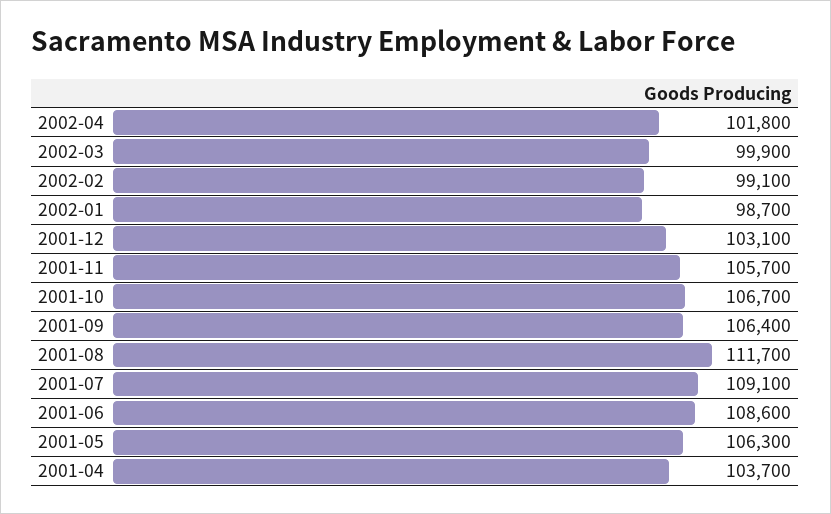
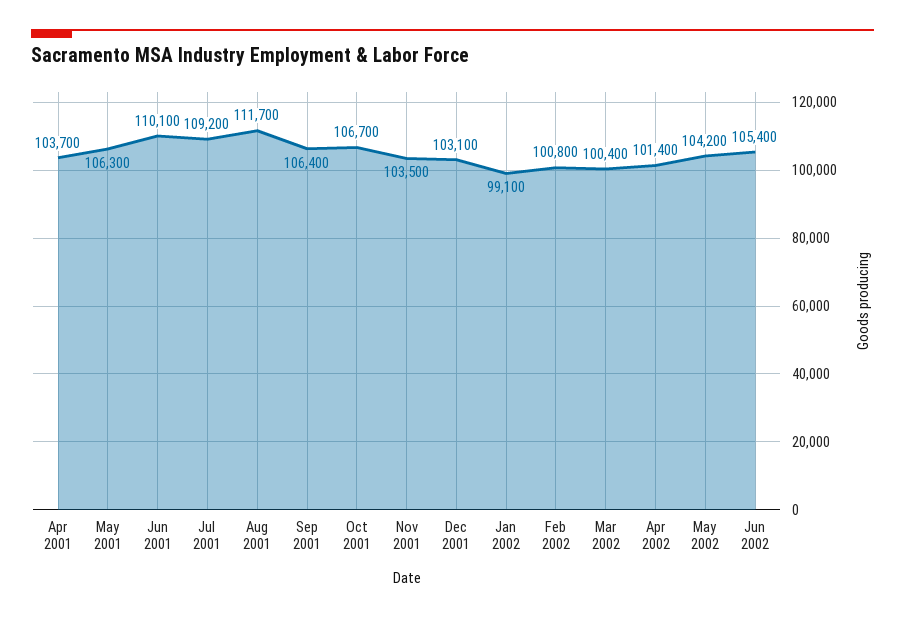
2002-04: 101800 -> 101400
2002-03: 99900 -> 100400
2002-02: 99100 -> 100800
2002-01: 98700 -> 99100
2001-11: 105700 -> 103500
2001-07: 109100 -> 109200
2001-06: 108600 -> 110100
May 2002: none -> 104200
Jun 2002: none -> 105400

